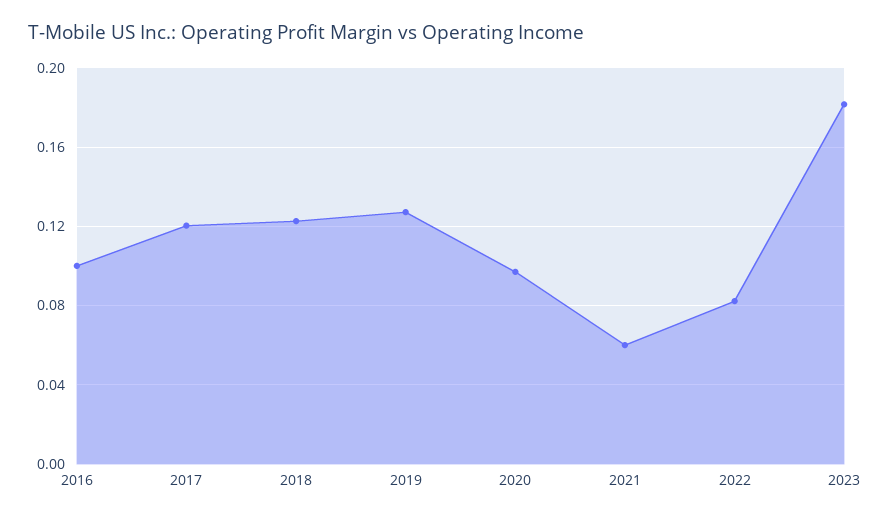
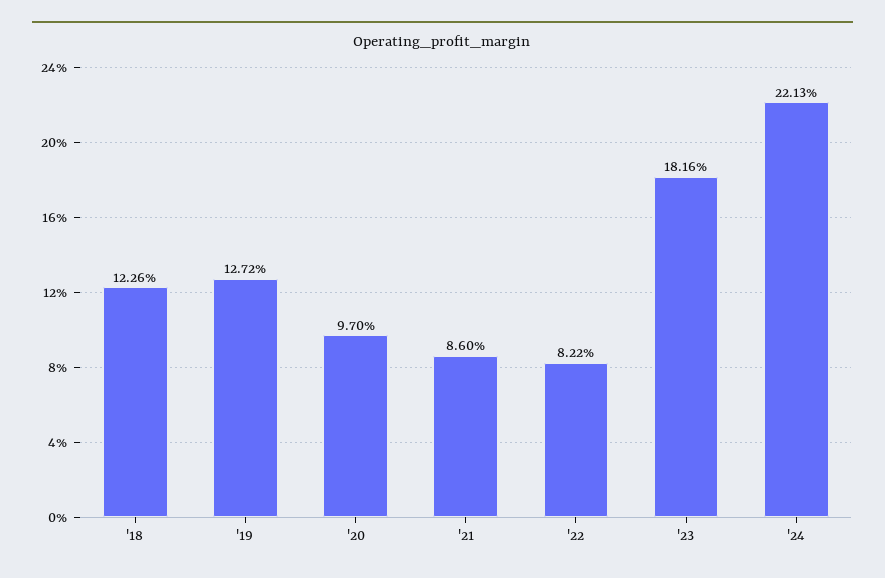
2016: 0.1 -> none
2017: 0.12 -> none
2021: 0.06 -> 0.086
'24: none -> 0.2213

